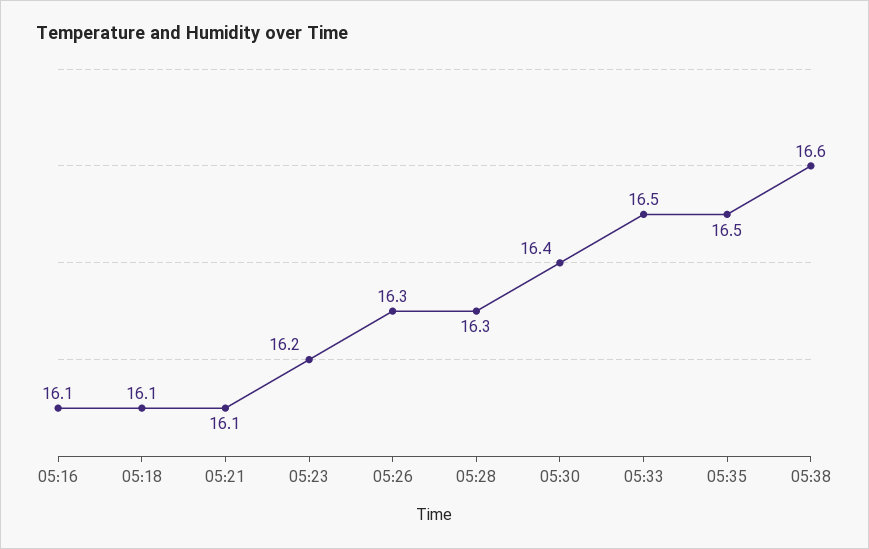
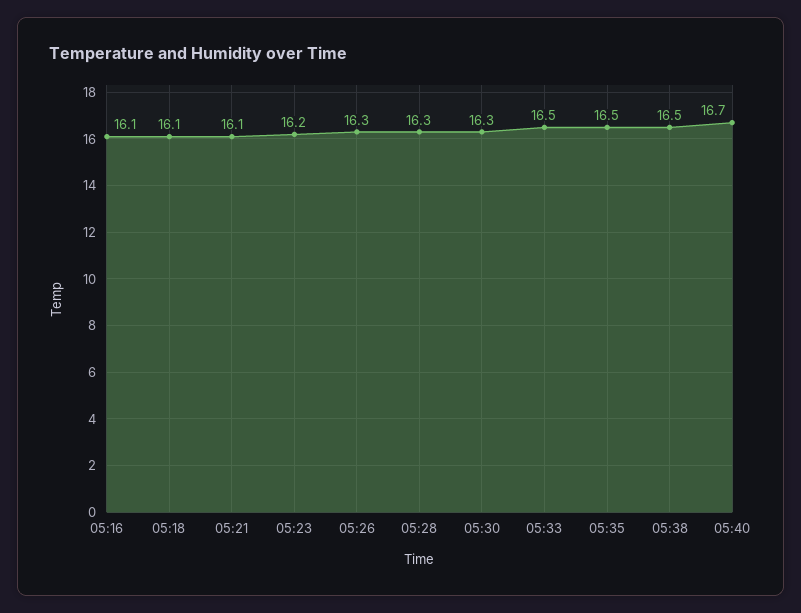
05:30: 16.4 -> 16.3
05:38: 16.6 -> 16.5
05:40: none -> 16.7

